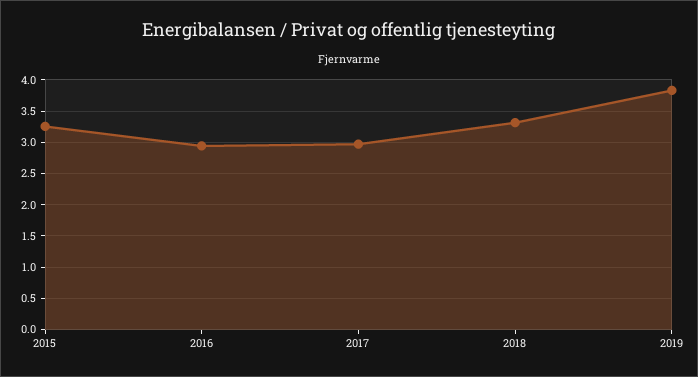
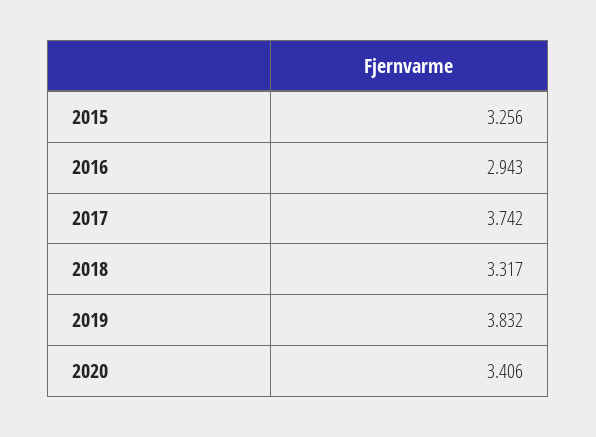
2017: 3 -> 3.742
2020: none -> 3.406

